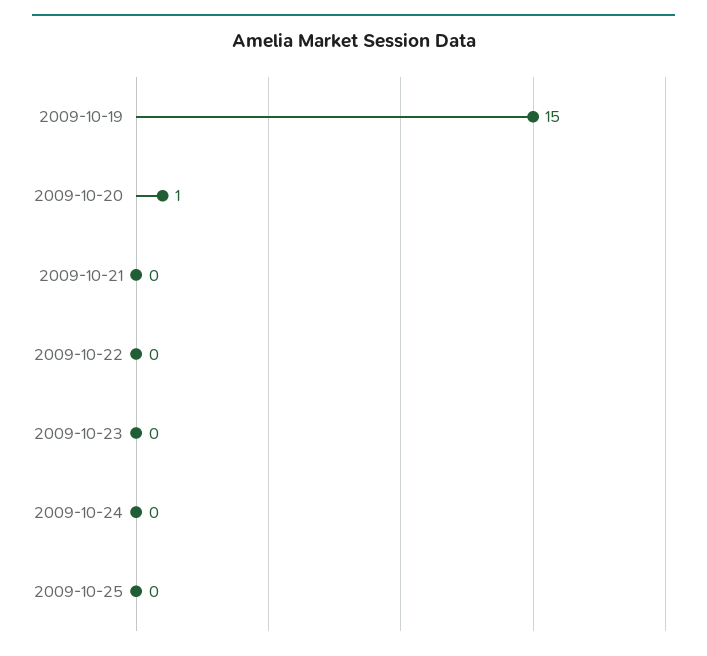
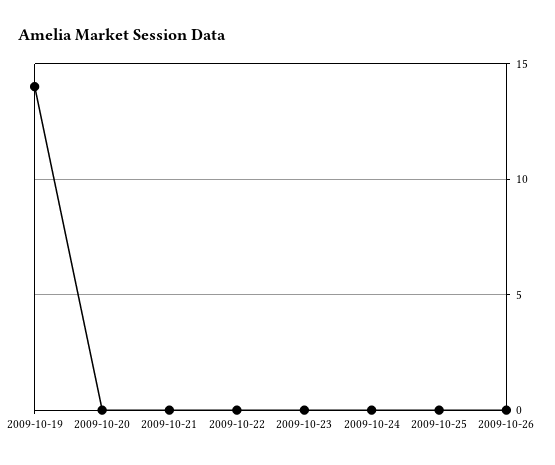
2009-10-19: 15 -> 14
2009-10-20: 1 -> 0
2009-10-26: none -> 0

